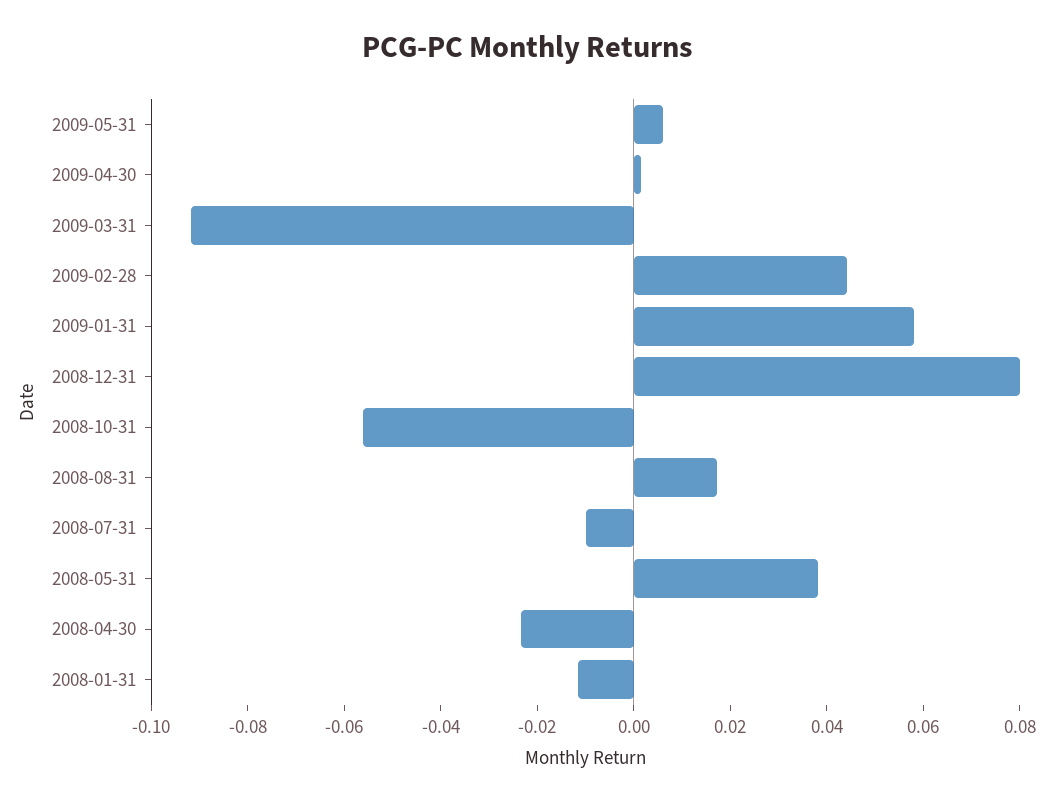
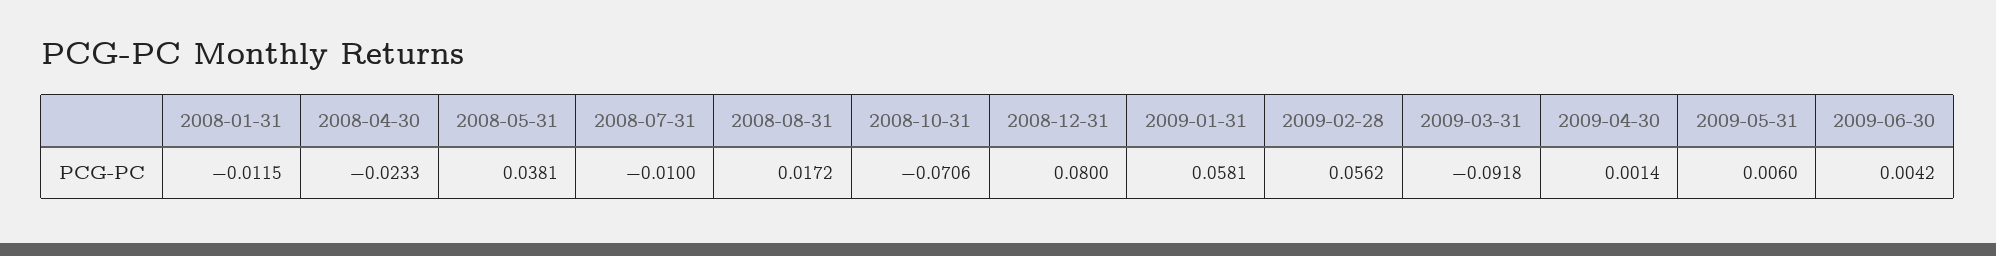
2009-02-28: 0.045 -> 0.0562
2008-10-31: -0.055 -> -0.0706
2009-06-30: none -> 0.0042

